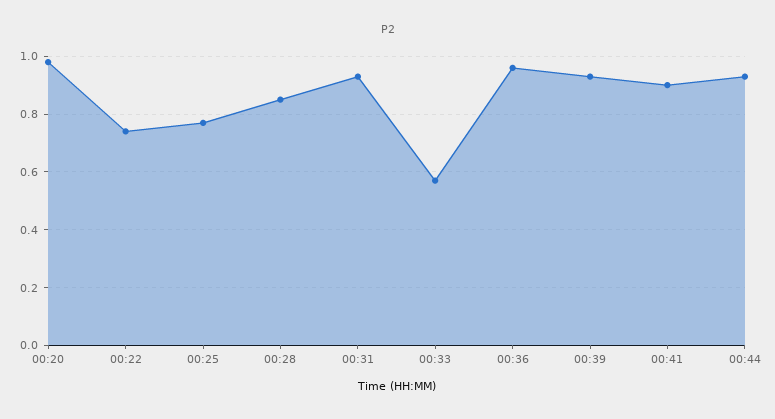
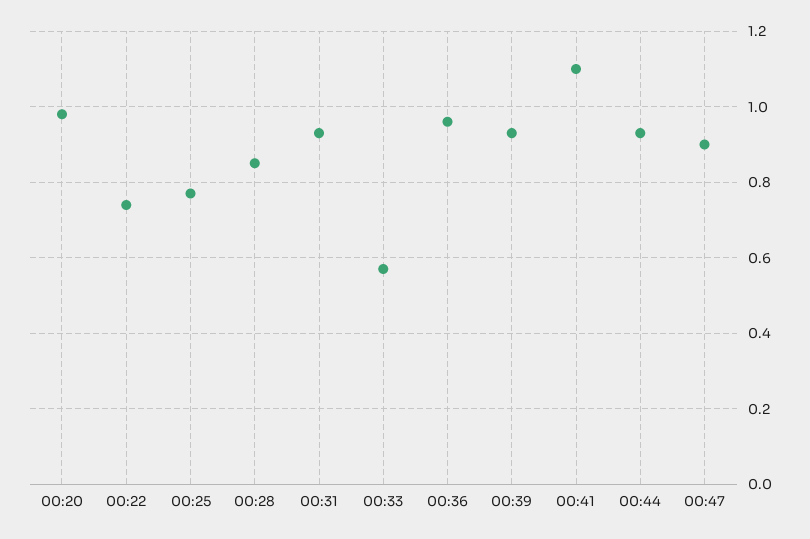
00:41: 0.9 -> 1.1
00:47: none -> 0.9

